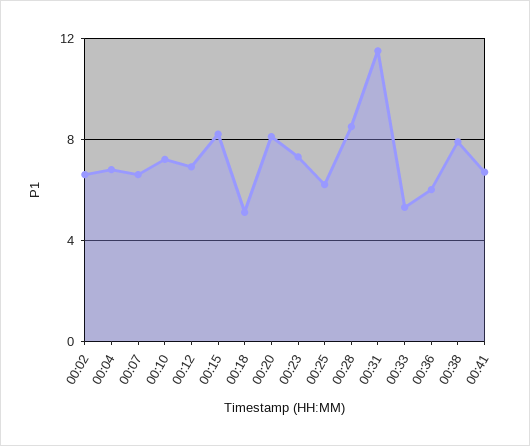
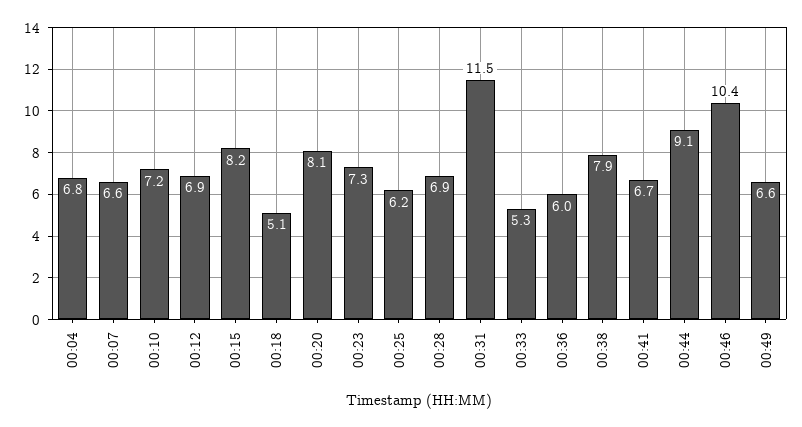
00:02: 6.5 -> none
00:28: 8.5 -> 6.9
00:44: none -> 9.1
00:46: none -> 10.4
00:49: none -> 6.6

